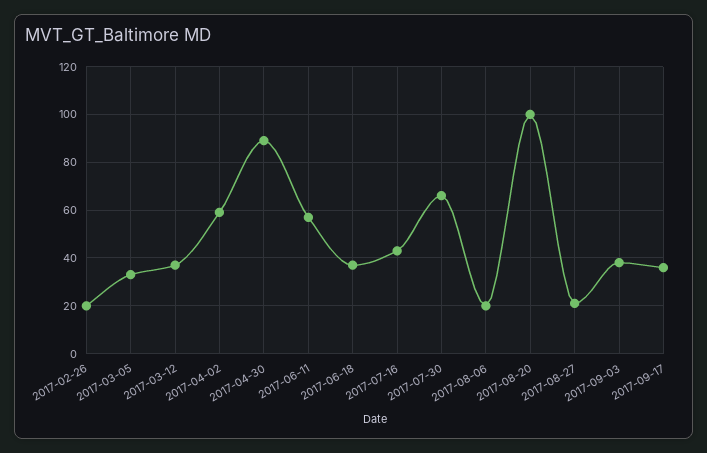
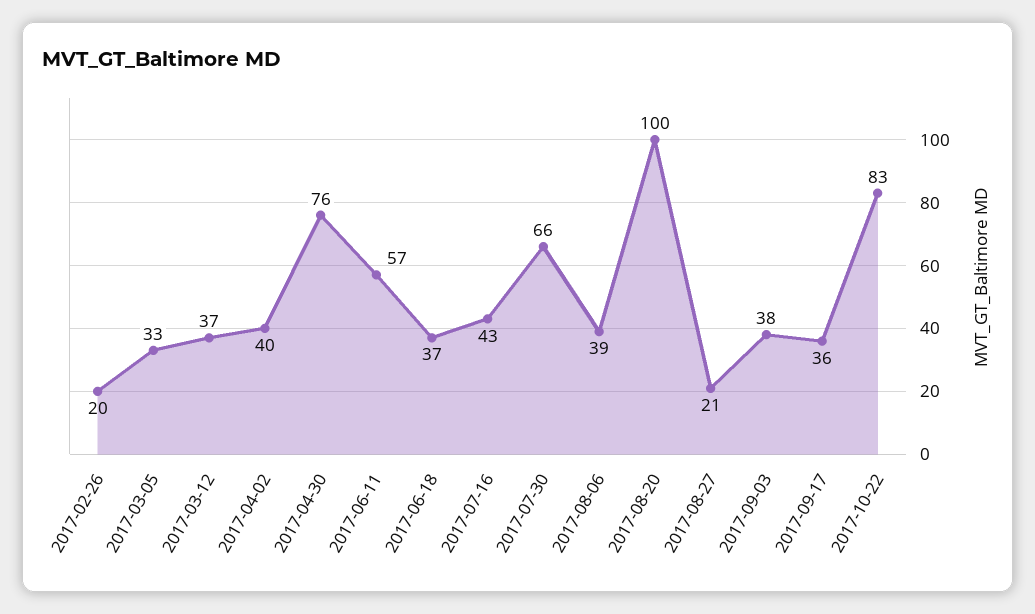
2017-04-02: 60 -> 40
2017-04-30: 90 -> 76
2017-08-06: 20 -> 39
2017-10-22: none -> 83

